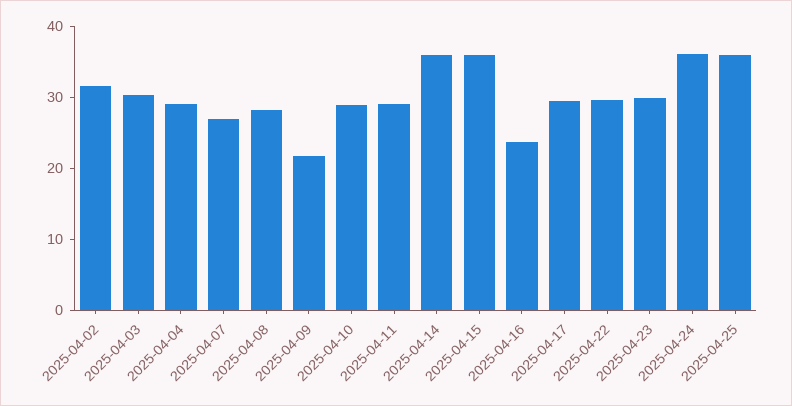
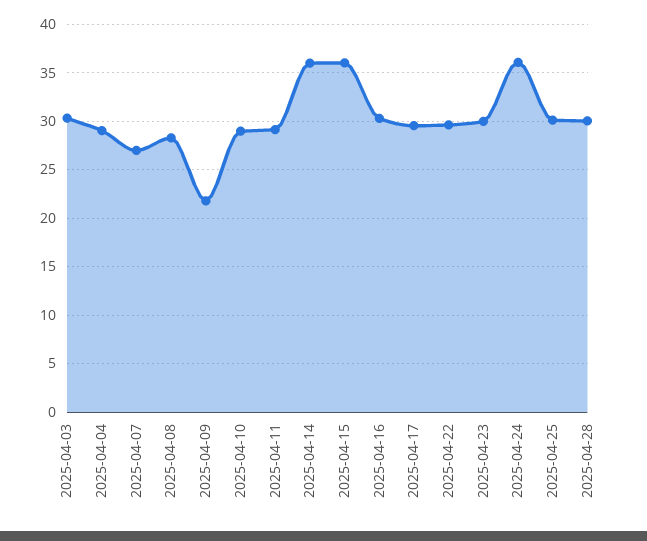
2025-04-02: 32 -> none
2025-04-16: 24 -> 30
2025-04-25: 36 -> 30
2025-04-28: none -> 30

